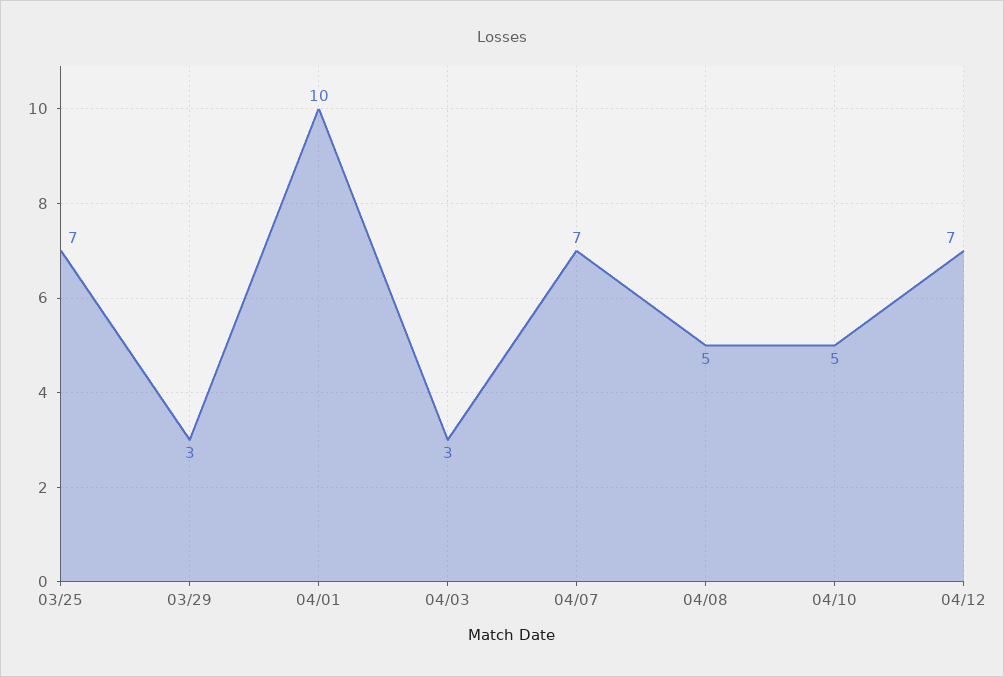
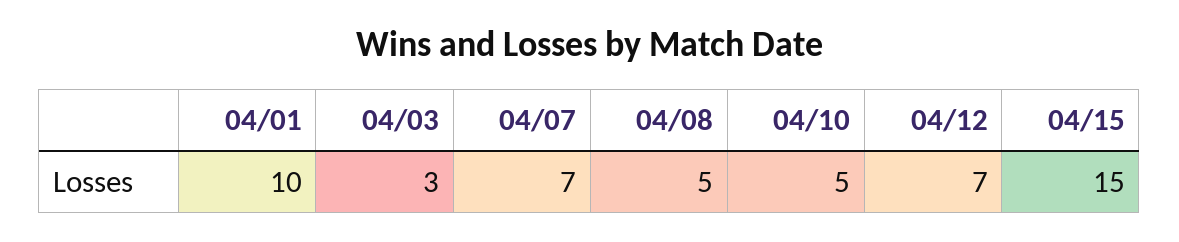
03/25: 7 -> none
03/29: 3 -> none
04/15: none -> 15

